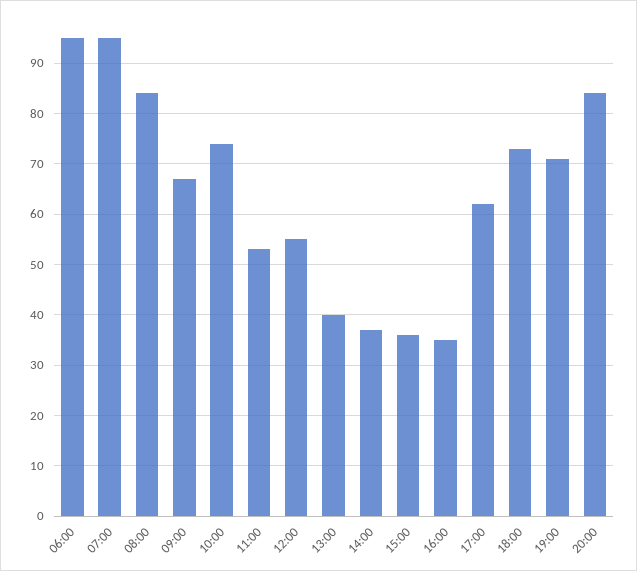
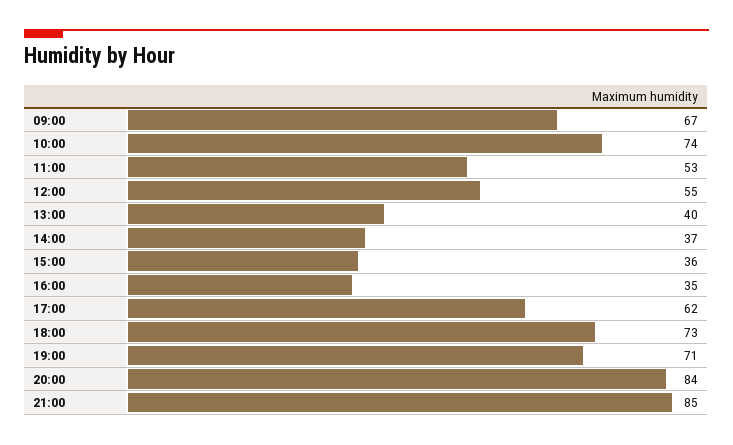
06:00: 95 -> none
07:00: 95 -> none
08:00: 85 -> none
21:00: none -> 85

